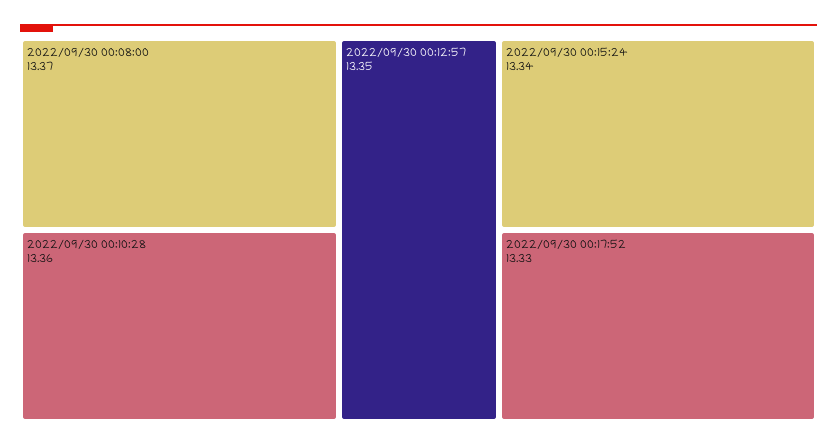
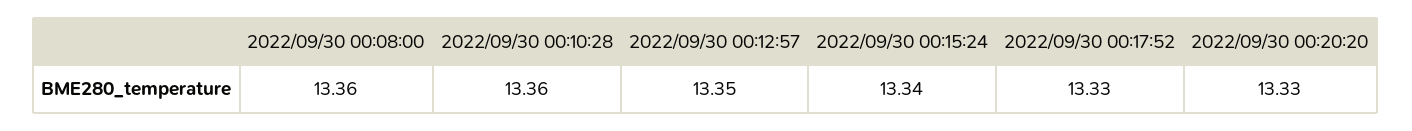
2022/09/30 00:08:00: 13.37 -> 13.36
2022/09/30 00:20:20: none -> 13.33

